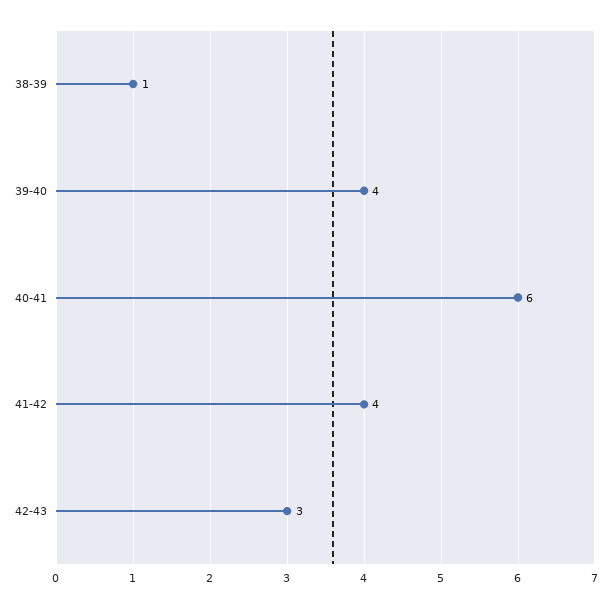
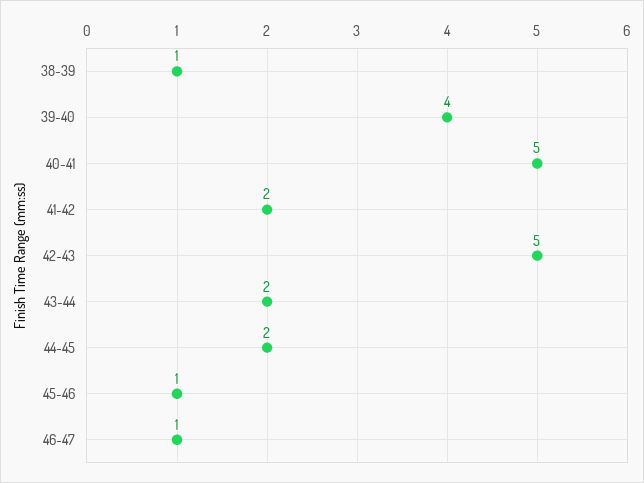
40-41: 6 -> 5
41-42: 4 -> 2
42-43: 3 -> 5
43-44: none -> 2
44-45: none -> 2
45-46: none -> 1
46-47: none -> 1

